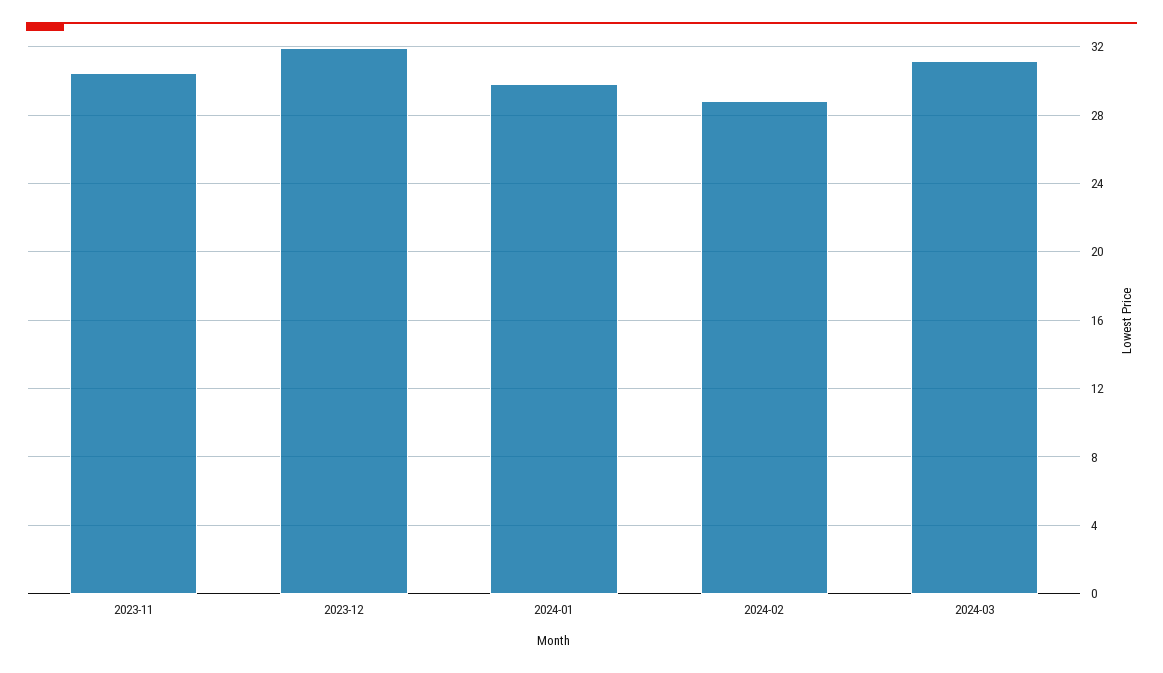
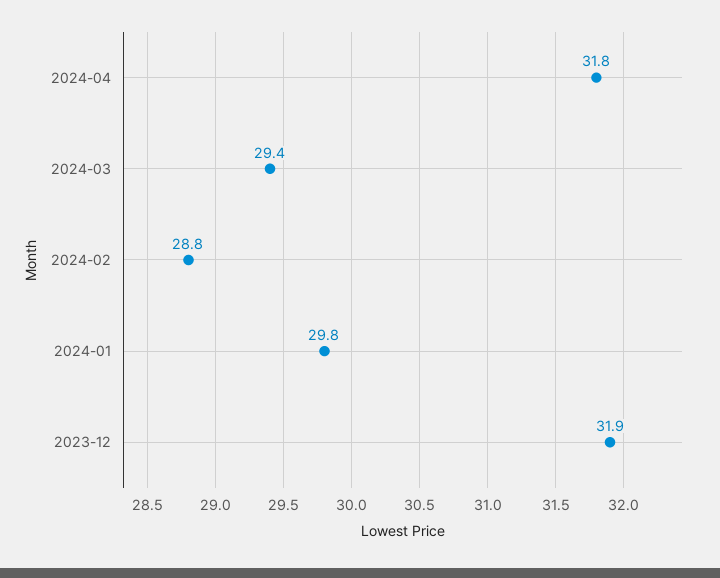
2023-11: 30.5 -> none
2024-03: 31 -> 29.4
2024-04: none -> 31.8

